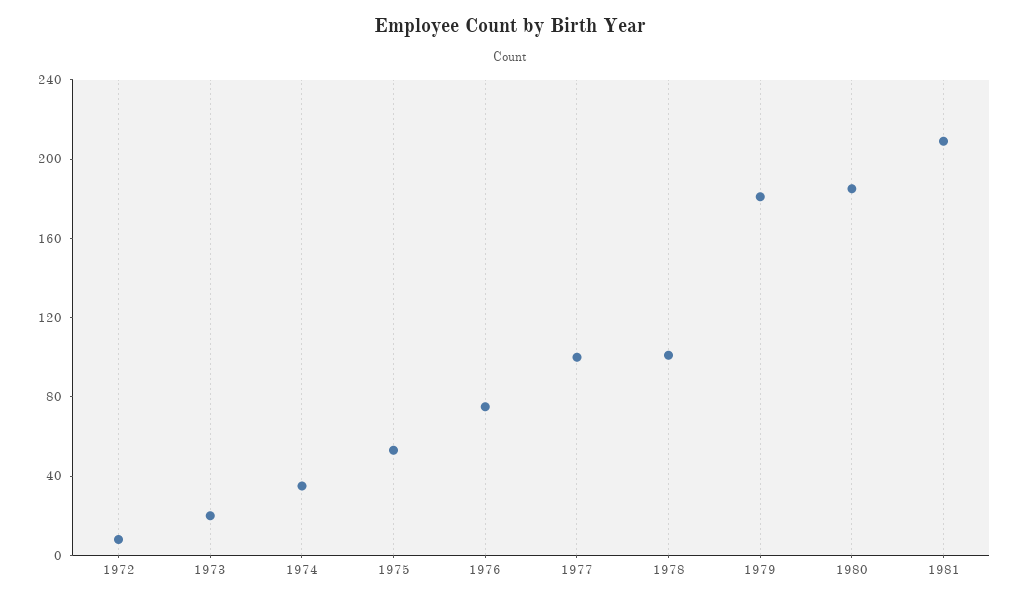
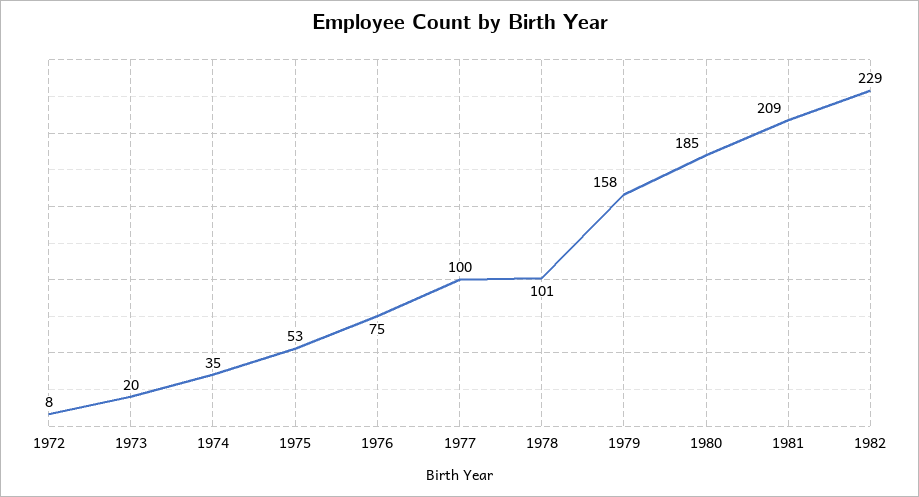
1979: 180 -> 158
1982: none -> 229

